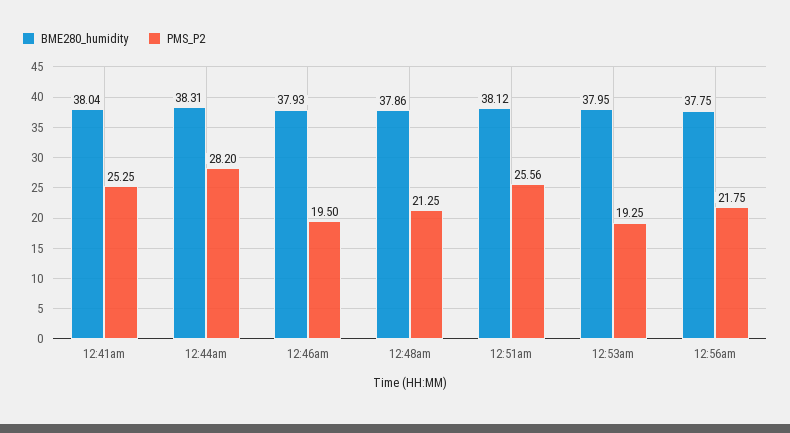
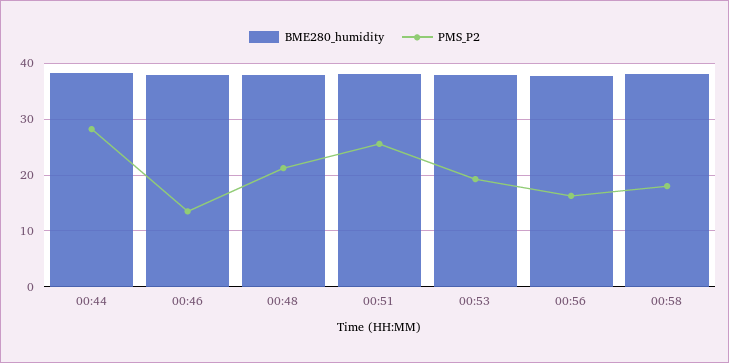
BME280_humidity, 12:41am: 38.04 -> none
PMS_P2, 12:41am: 25.25 -> none
PMS_P2, 12:46am: 19.5 -> 14
PMS_P2, 12:56am: 21.75 -> 16
BME280_humidity, 00:58: none -> 38
PMS_P2, 00:58: none -> 18

